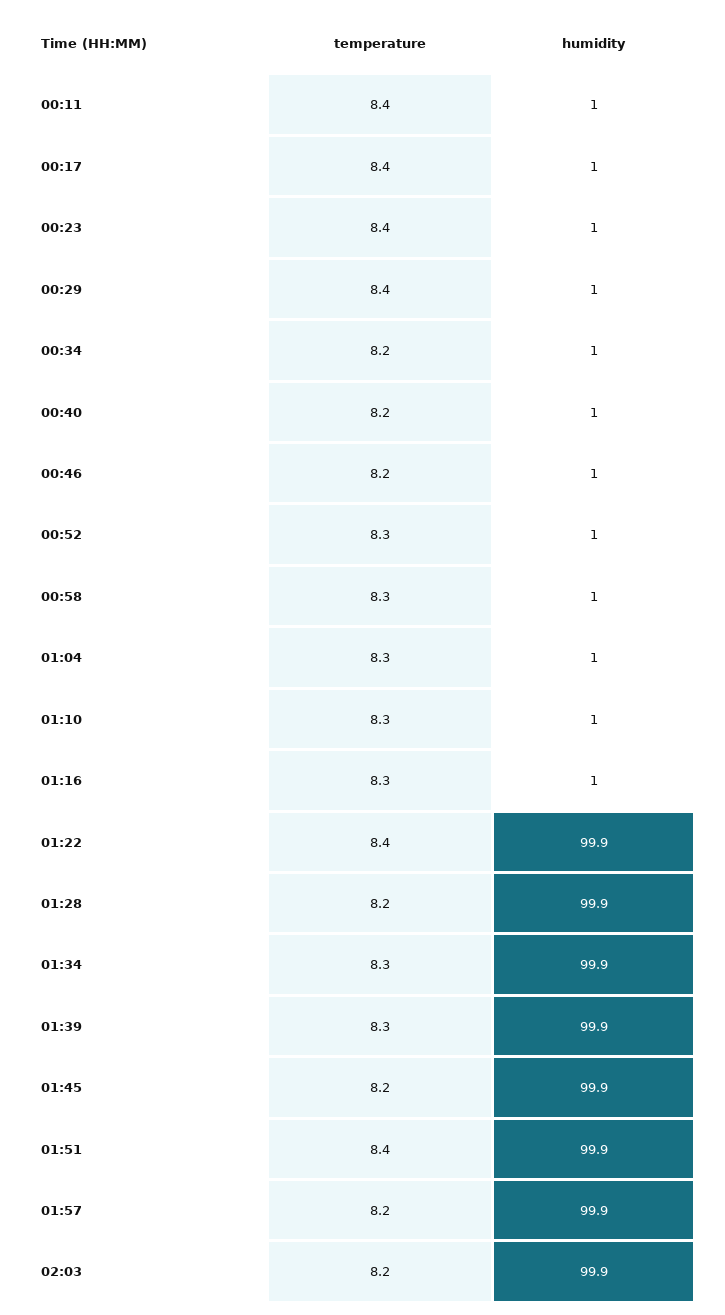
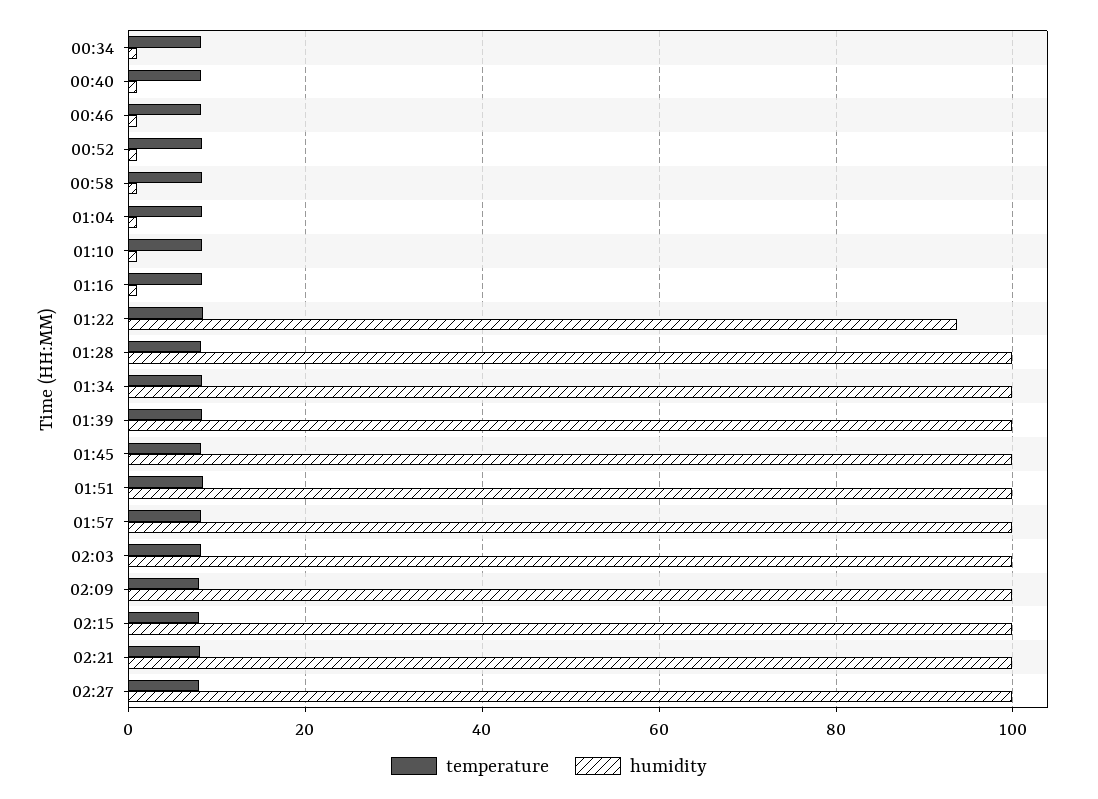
temperature, 00:11: 8.4 -> none
humidity, 00:11: 1 -> none
temperature, 00:17: 8.4 -> none
humidity, 00:17: 1 -> none
temperature, 00:23: 8.4 -> none
humidity, 00:23: 1 -> none
temperature, 00:29: 8.4 -> none
humidity, 00:29: 1 -> none
humidity, 01:22: 99.9 -> 94
temperature, 02:09: none -> 8
humidity, 02:09: none -> 100
temperature, 02:15: none -> 8
humidity, 02:15: none -> 100
temperature, 02:21: none -> 8
humidity, 02:21: none -> 100
temperature, 02:27: none -> 8
humidity, 02:27: none -> 100

